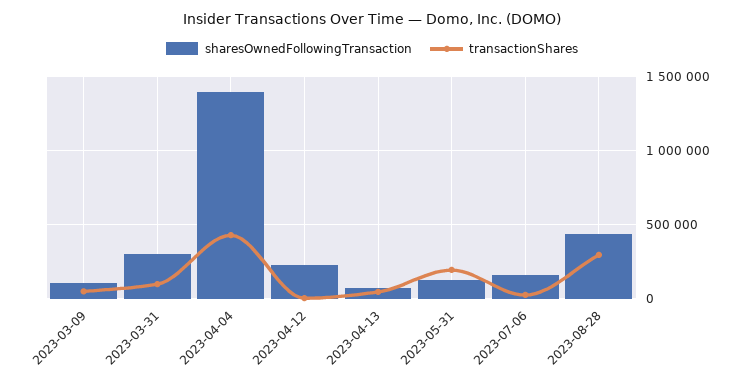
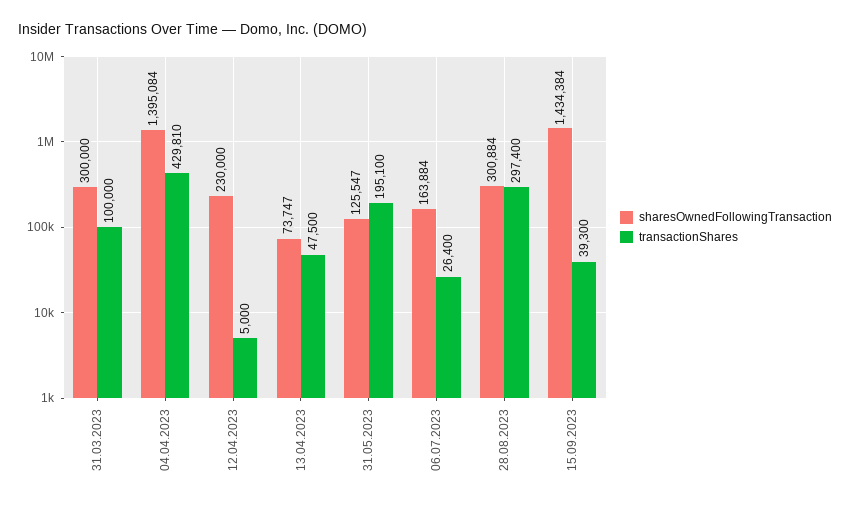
sharesOwnedFollowingTransaction, 2023-03-09: 100000 -> none
transactionShares, 2023-03-09: 50000 -> none
sharesOwnedFollowingTransaction, 2023-08-28: 450000 -> 300884
sharesOwnedFollowingTransaction, 15.09.2023: none -> 1434384
transactionShares, 15.09.2023: none -> 39300

